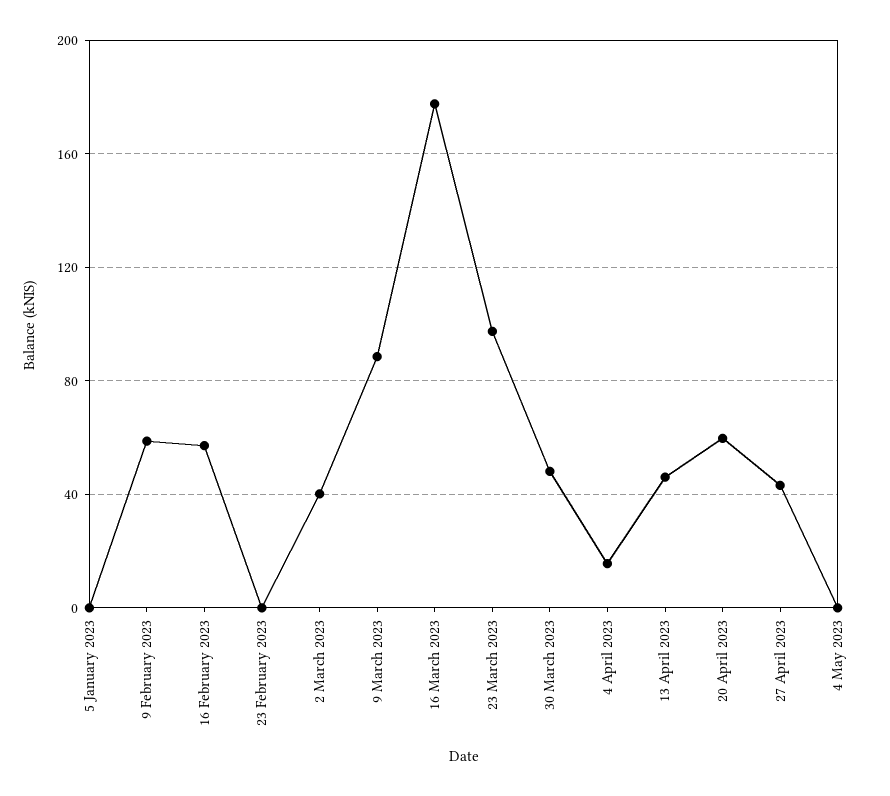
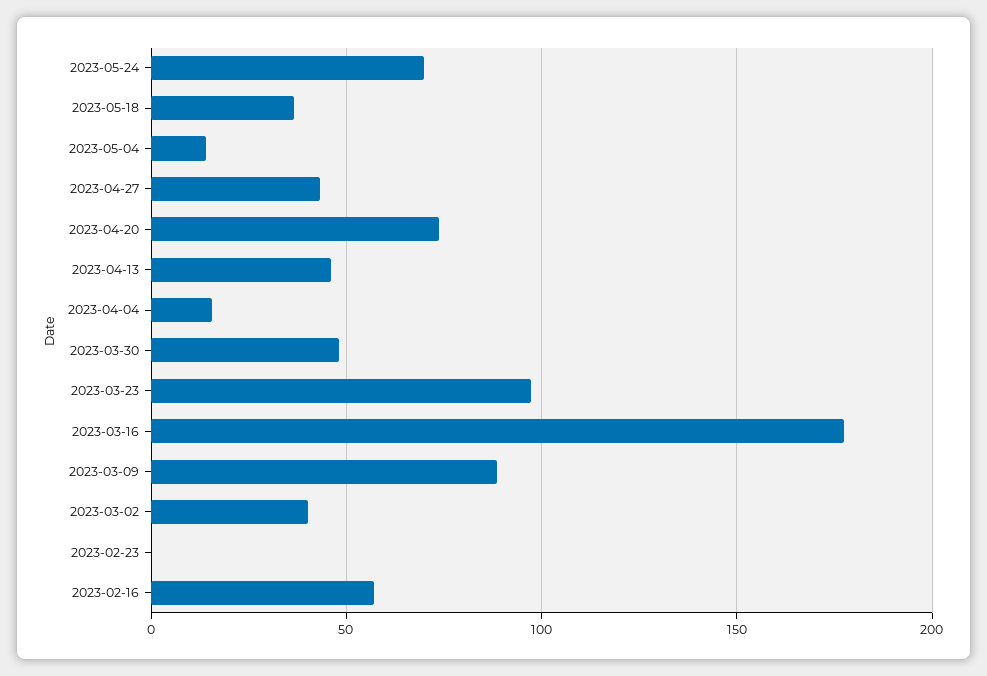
5 January 2023: 0 -> none
9 February 2023: 60 -> none
20 April 2023: 60 -> 75
4 May 2023: 0 -> 15
2023-05-24: none -> 70
2023-05-18: none -> 35

